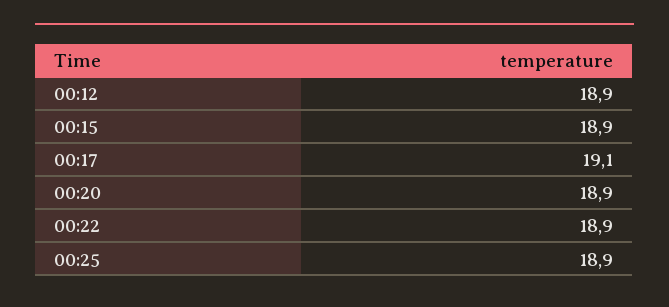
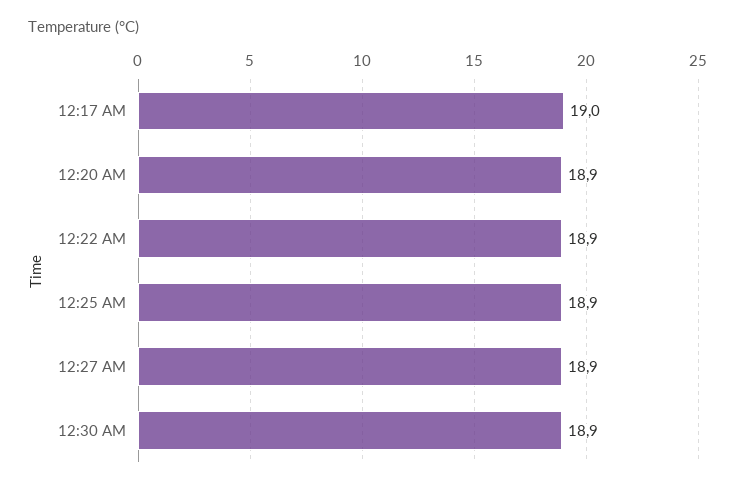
00:12: 18.9 -> none
00:15: 18.9 -> none
00:17: 19.1 -> 19
12:27 AM: none -> 18.9
12:30 AM: none -> 18.9

